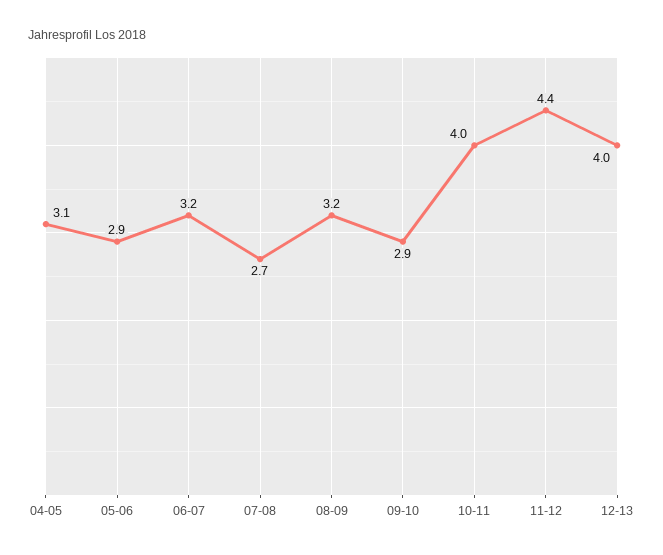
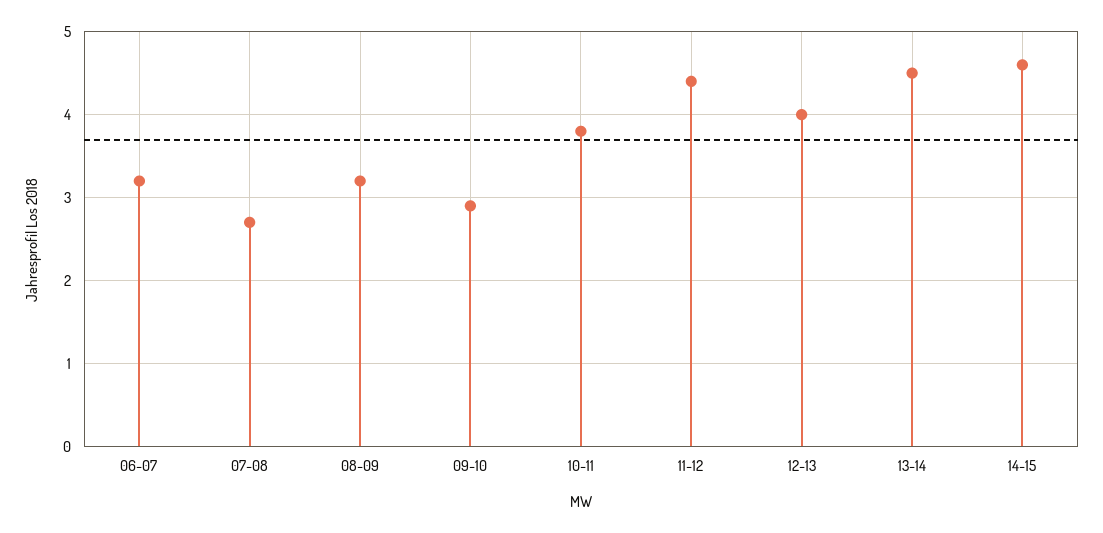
04-05: 3.1 -> none
05-06: 2.9 -> none
10-11: 4 -> 3.8
13-14: none -> 4.5
14-15: none -> 4.6

